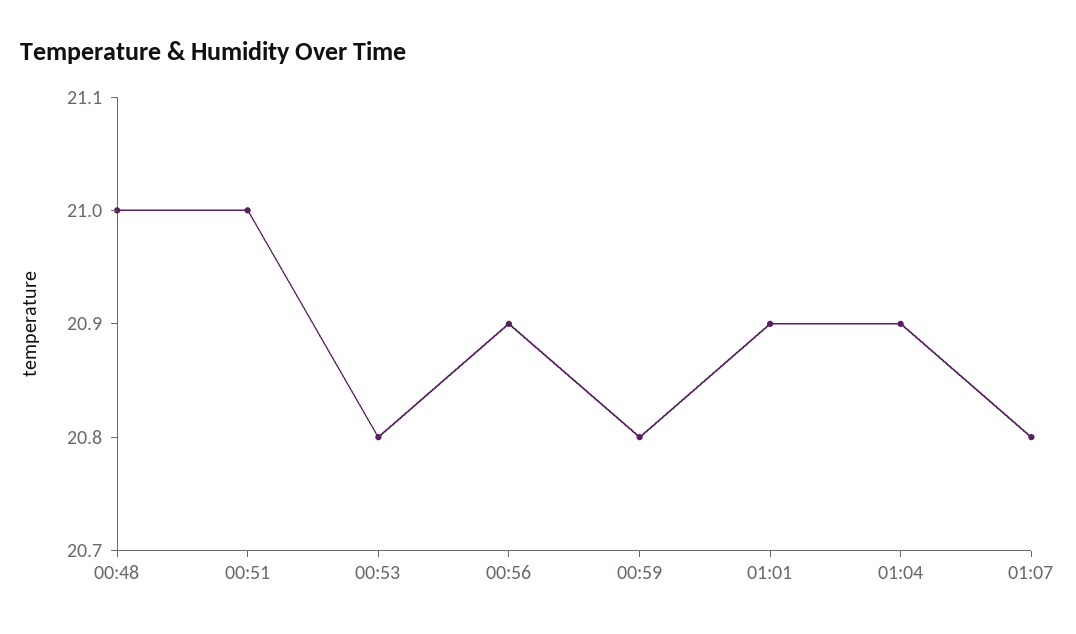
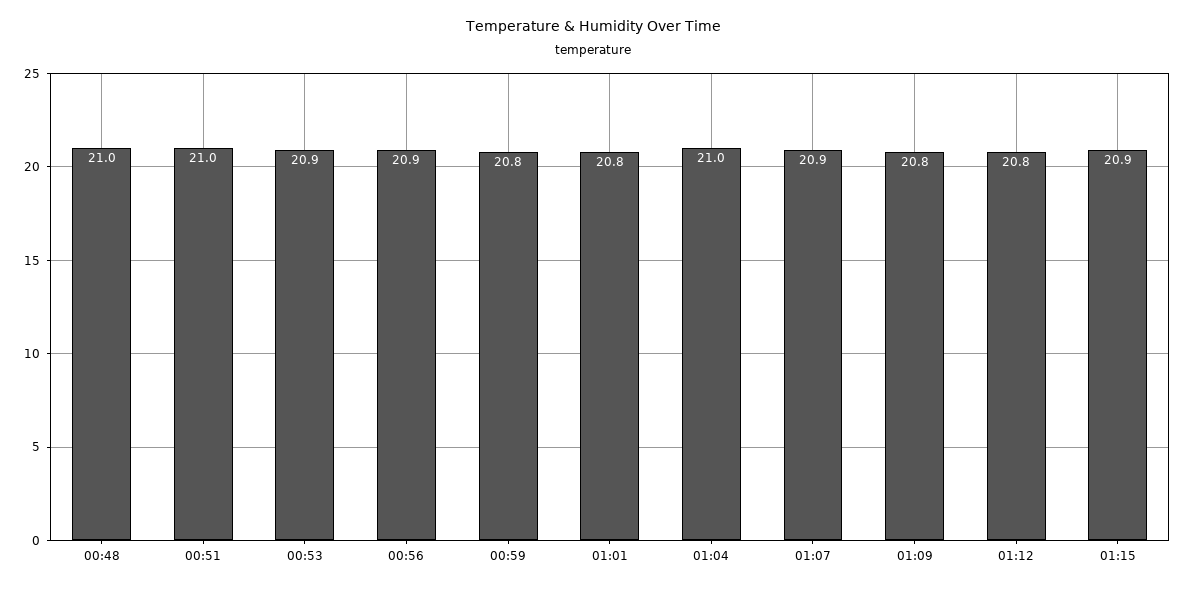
00:53: 20.8 -> 20.9
01:01: 20.9 -> 20.8
01:04: 20.9 -> 21
01:07: 20.8 -> 20.9
01:09: none -> 20.8
01:12: none -> 20.8
01:15: none -> 20.9

